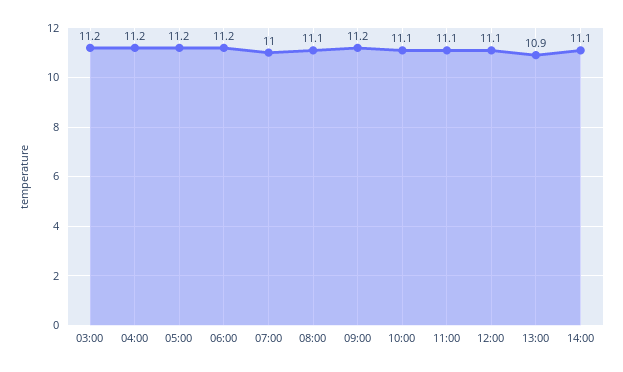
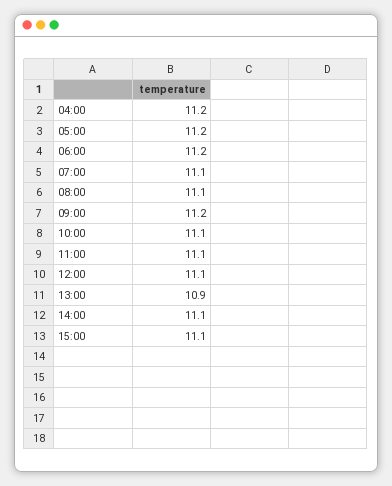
03:00: 11.2 -> none
07:00: 11 -> 11.1
15:00: none -> 11.1

